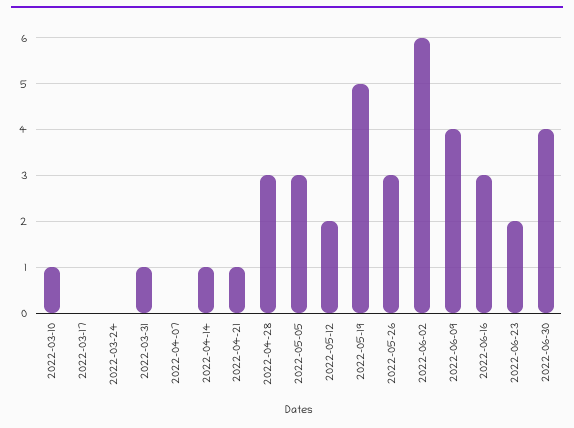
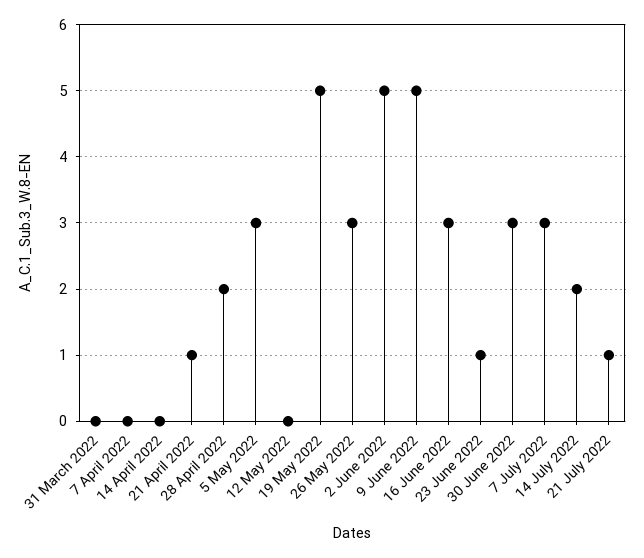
2022-03-10: 1 -> none
2022-03-17: 0 -> none
2022-03-24: 0 -> none
2022-03-31: 1 -> 0
2022-04-14: 1 -> 0
2022-04-28: 3 -> 2
2022-05-12: 2 -> 0
2022-06-02: 6 -> 5
2022-06-09: 4 -> 5
2022-06-23: 2 -> 1
2022-06-30: 4 -> 3
7 July 2022: none -> 3
14 July 2022: none -> 2
21 July 2022: none -> 1

